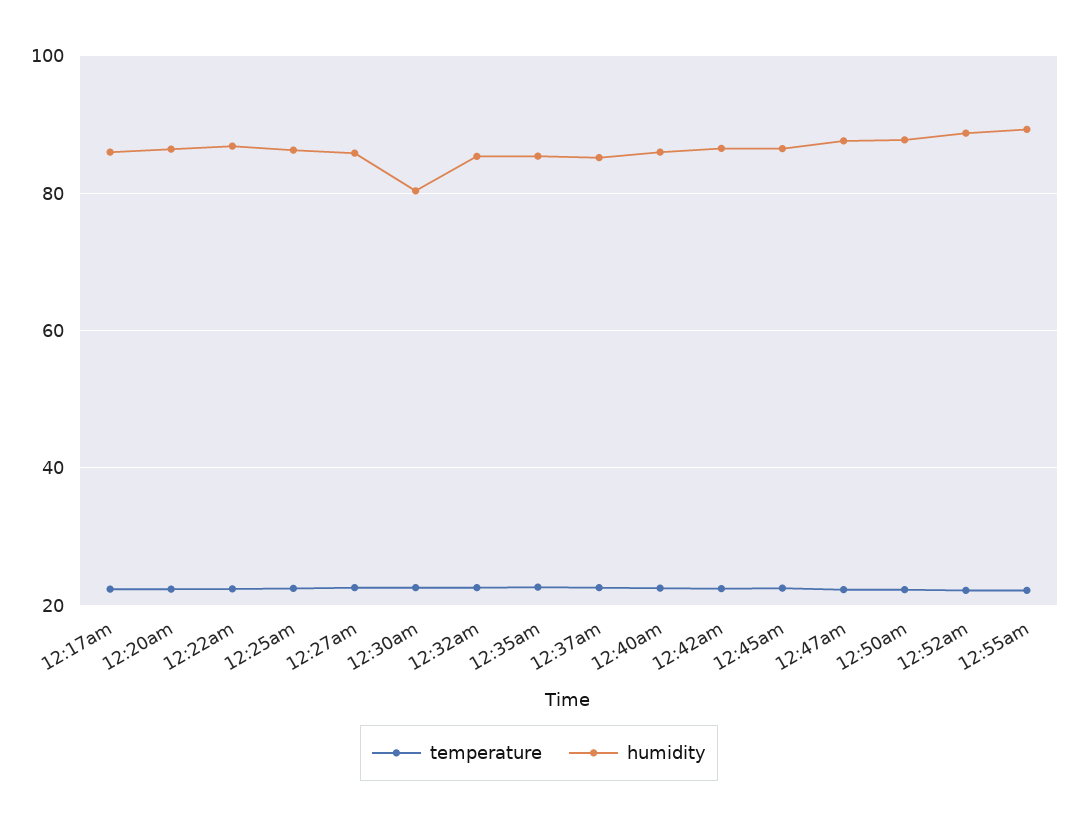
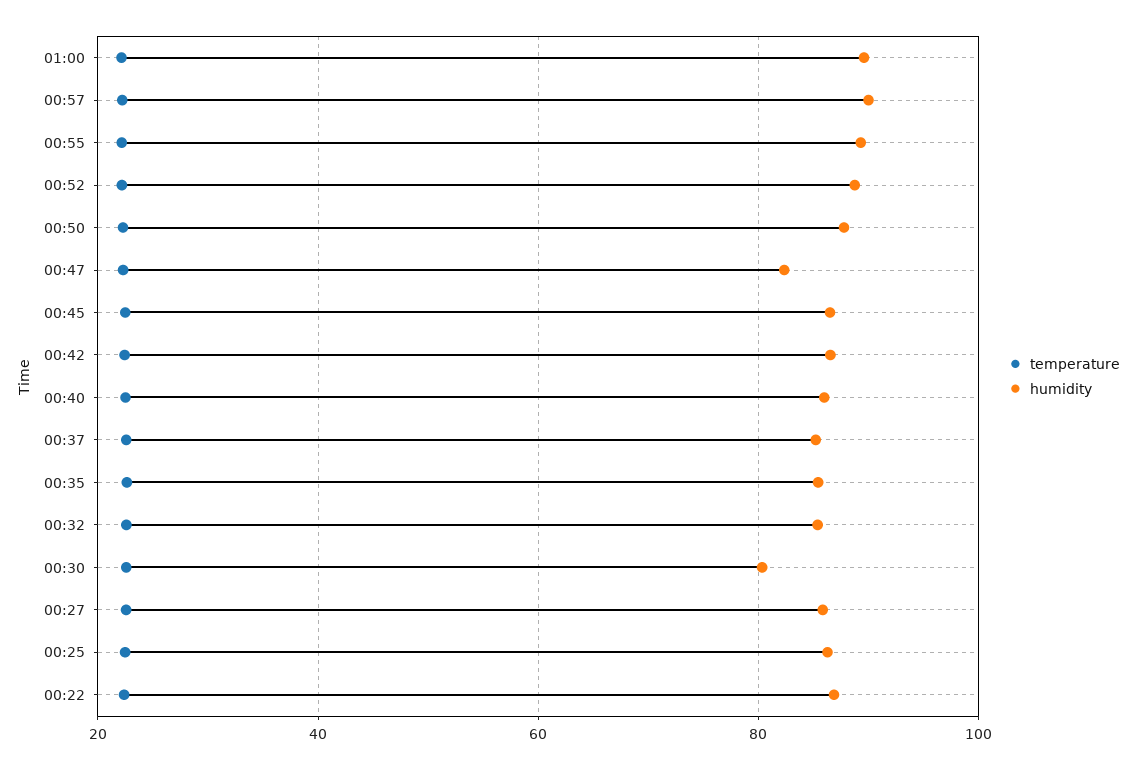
temperature, 12:17am: 22 -> none
humidity, 12:17am: 86 -> none
temperature, 12:20am: 22 -> none
humidity, 12:20am: 86 -> none
humidity, 12:47am: 88 -> 82
temperature, 01:00: none -> 22
humidity, 01:00: none -> 90
temperature, 00:57: none -> 22
humidity, 00:57: none -> 90

